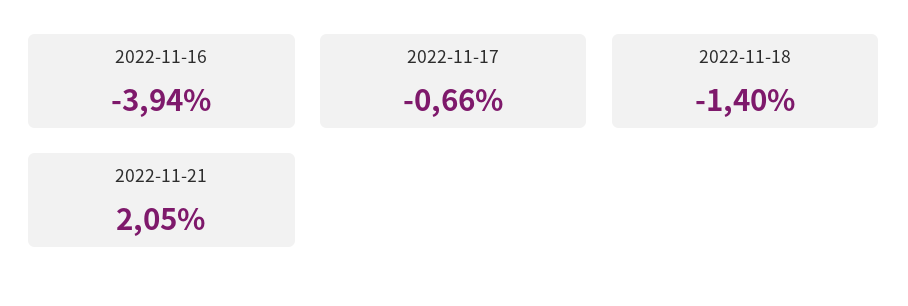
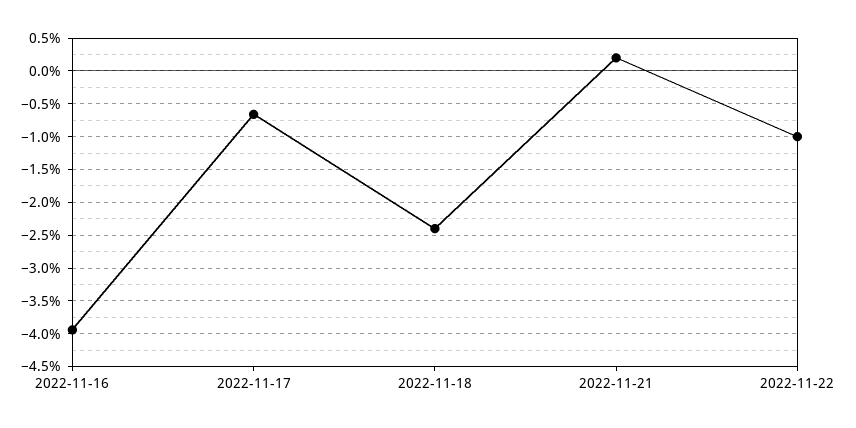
2022-11-18: -1.4 -> -2.4
2022-11-21: 2.05 -> 0.2
2022-11-22: none -> -1

